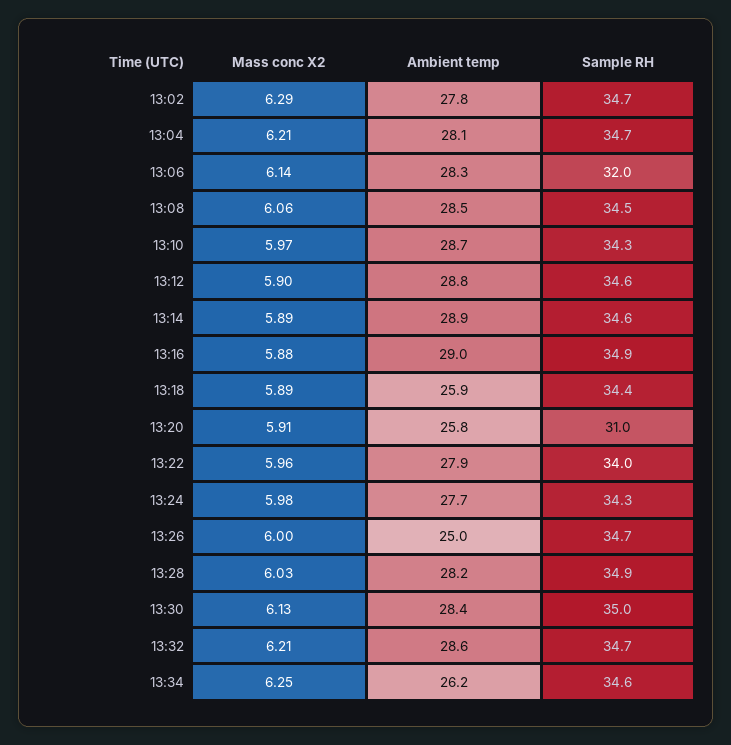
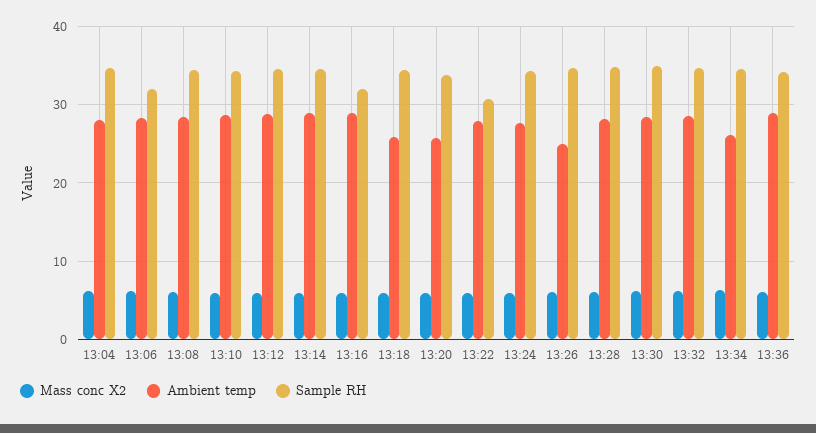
Mass conc X2, 13:02: 6.29 -> none
Ambient temp, 13:02: 27.8 -> none
Sample RH, 13:02: 34.7 -> none
Sample RH, 13:16: 34.9 -> 32
Sample RH, 13:20: 31 -> 34
Sample RH, 13:22: 34 -> 31
Mass conc X2, 13:36: none -> 6
Ambient temp, 13:36: none -> 29
Sample RH, 13:36: none -> 34

